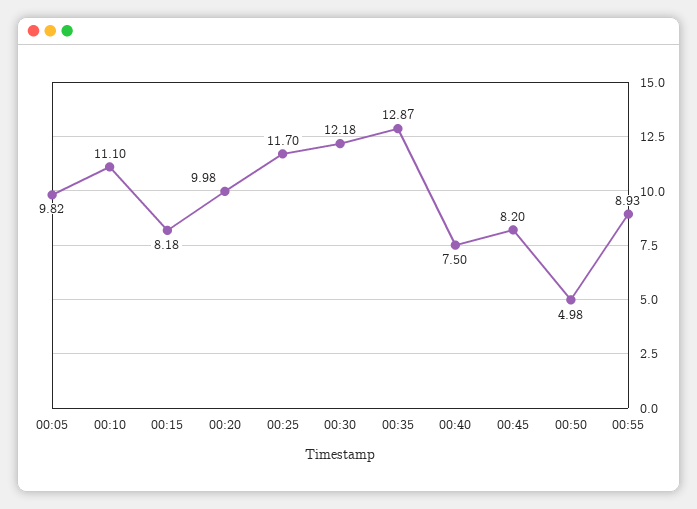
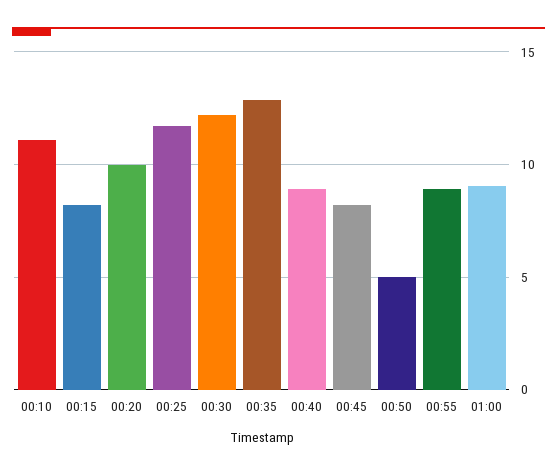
00:05: 9.82 -> none
00:40: 7.5 -> 9
01:00: none -> 9

